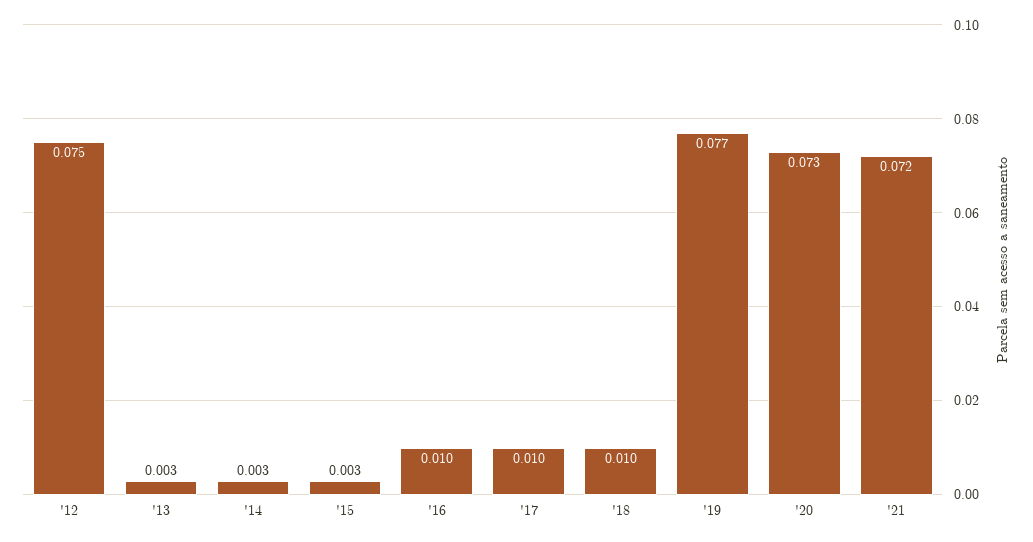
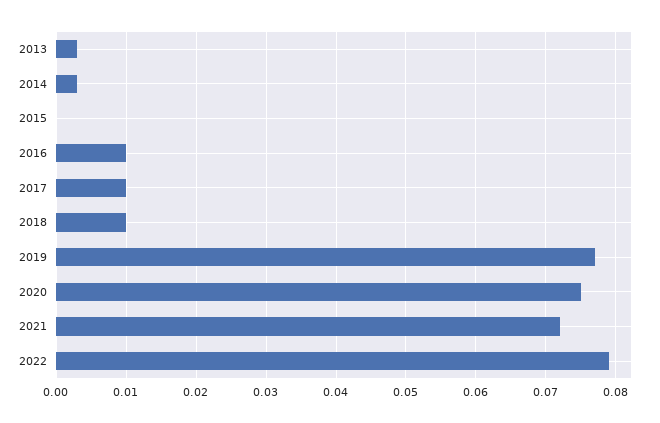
'12: 0.075 -> none
'15: 0.003 -> 0
'20: 0.073 -> 0.075
2022: none -> 0.079

